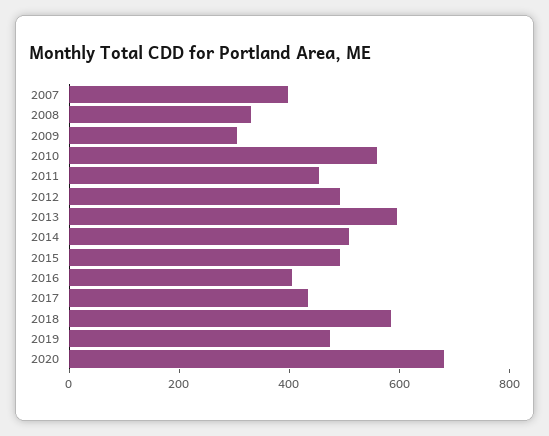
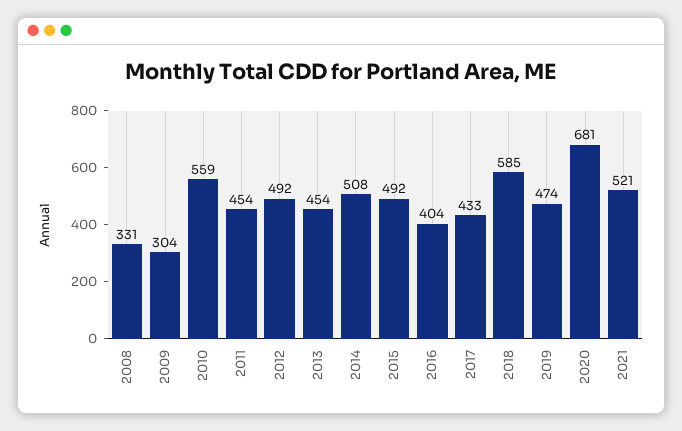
2007: 400 -> none
2013: 600 -> 454
2021: none -> 521

